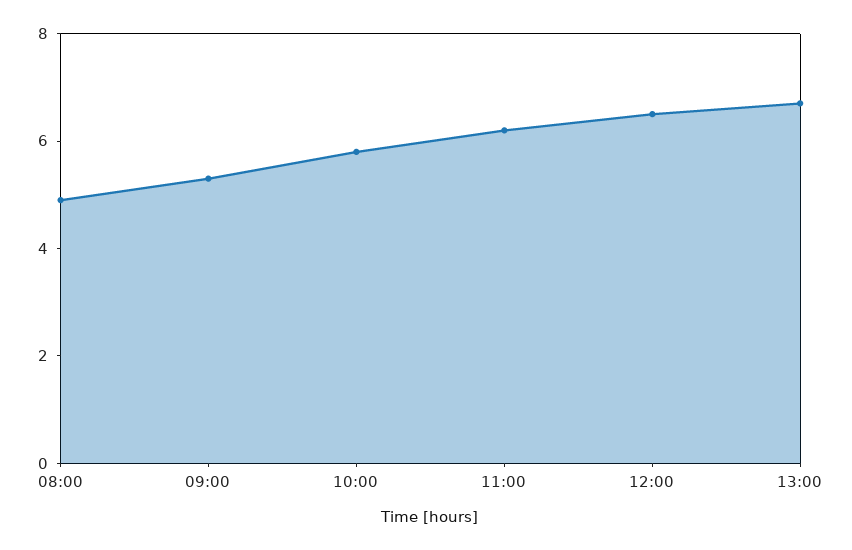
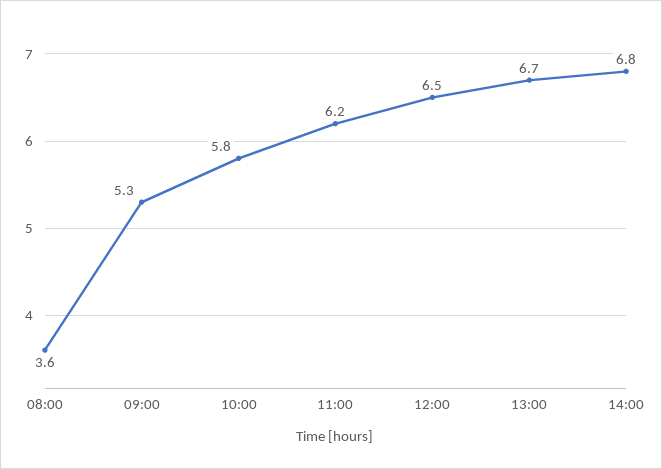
08:00: 5 -> 3.6
14:00: none -> 6.8

